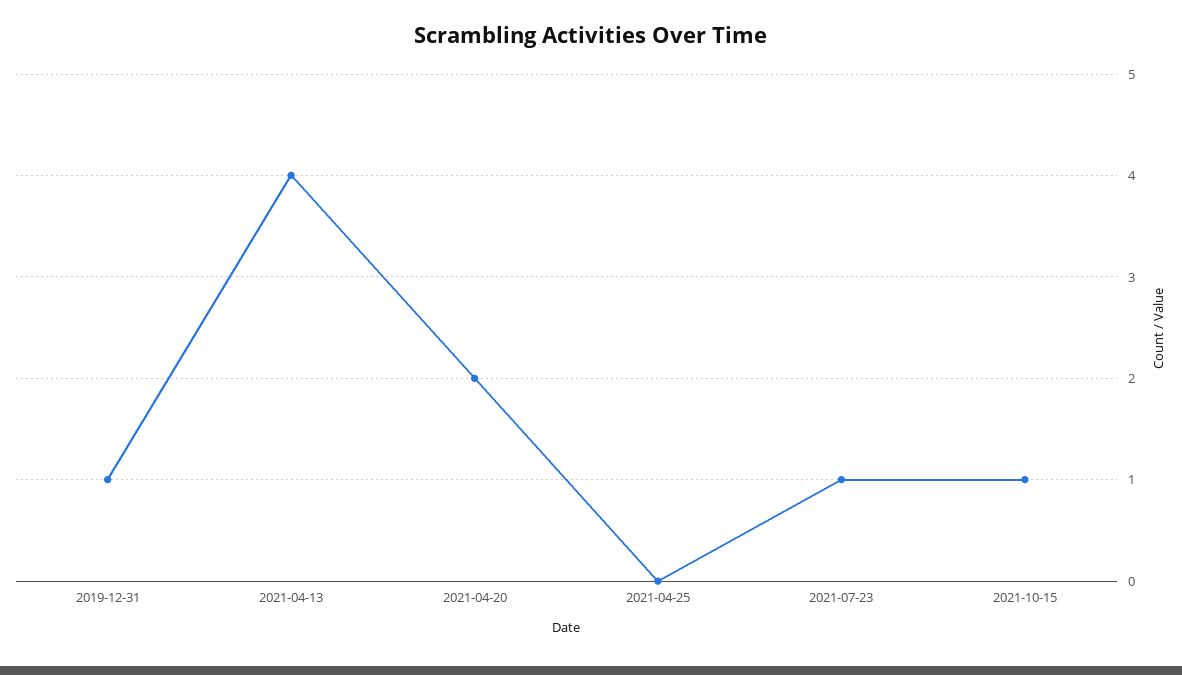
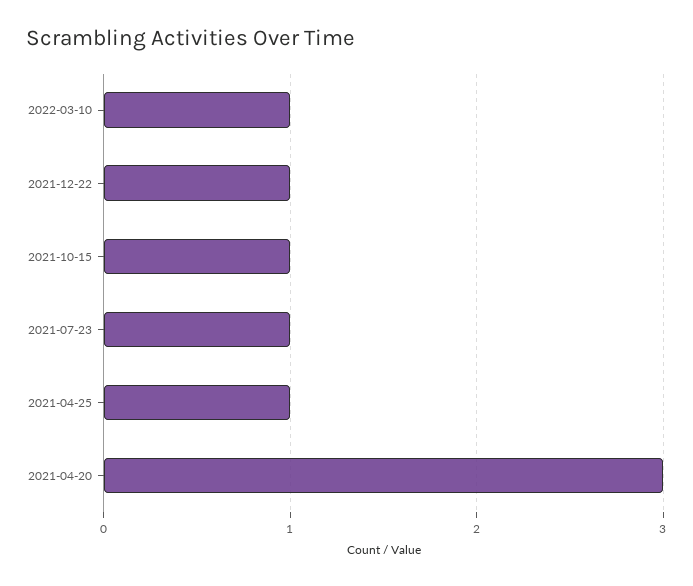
2019-12-31: 1 -> none
2021-04-13: 4 -> none
2021-04-20: 2 -> 3
2021-04-25: 0 -> 1
2022-03-10: none -> 1
2021-12-22: none -> 1

